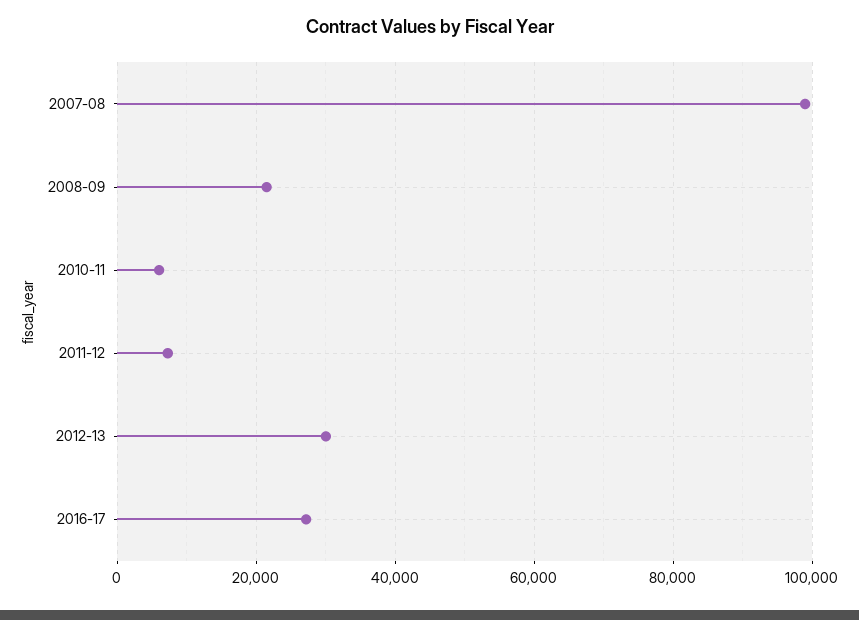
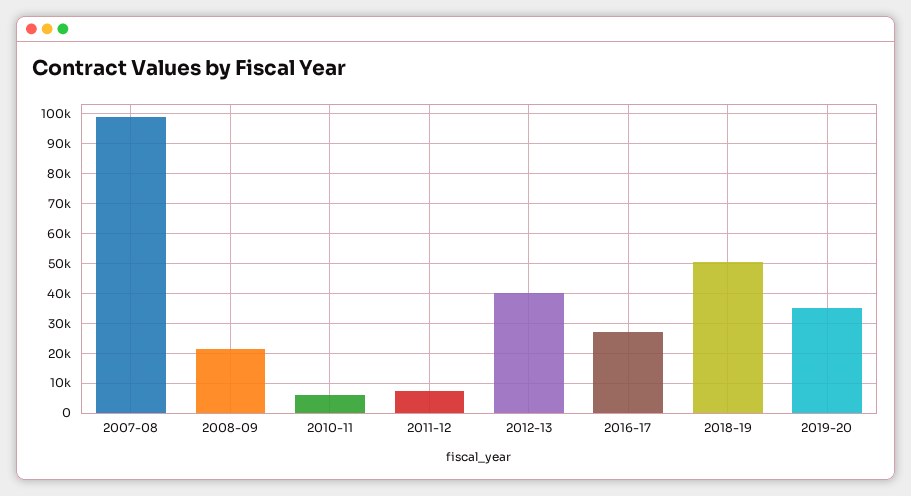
2012-13: 30000 -> 40000
2018-19: none -> 50000
2019-20: none -> 35000

